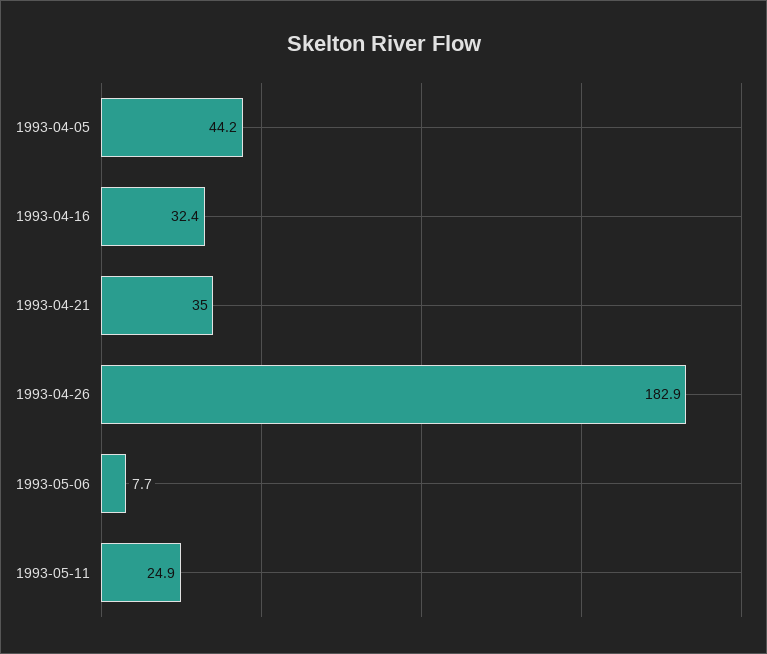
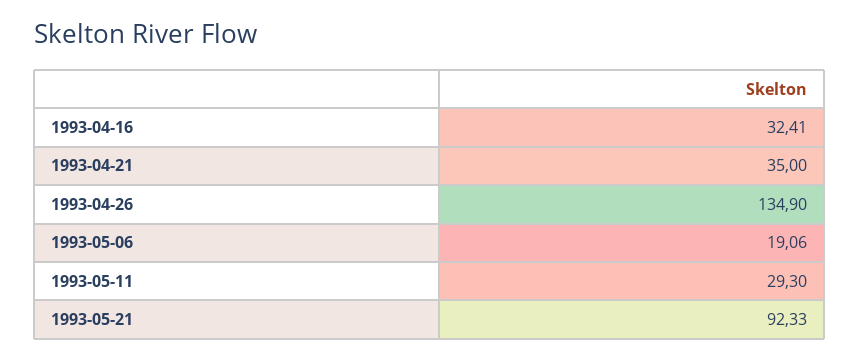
1993-04-05: 44.2 -> none
1993-04-26: 182.9 -> 134.9
1993-05-06: 7.7 -> 19.06
1993-05-11: 24.9 -> 29.3
1993-05-21: none -> 92.33

